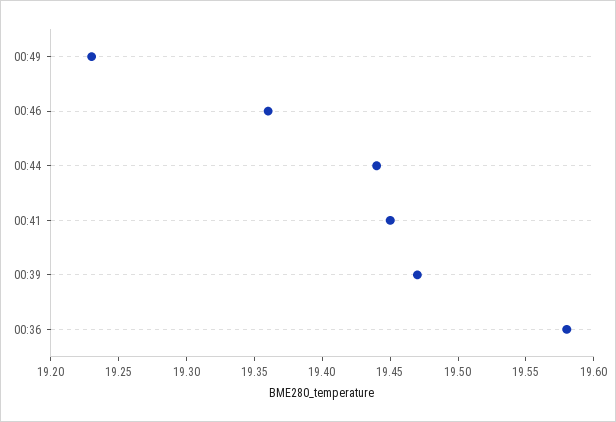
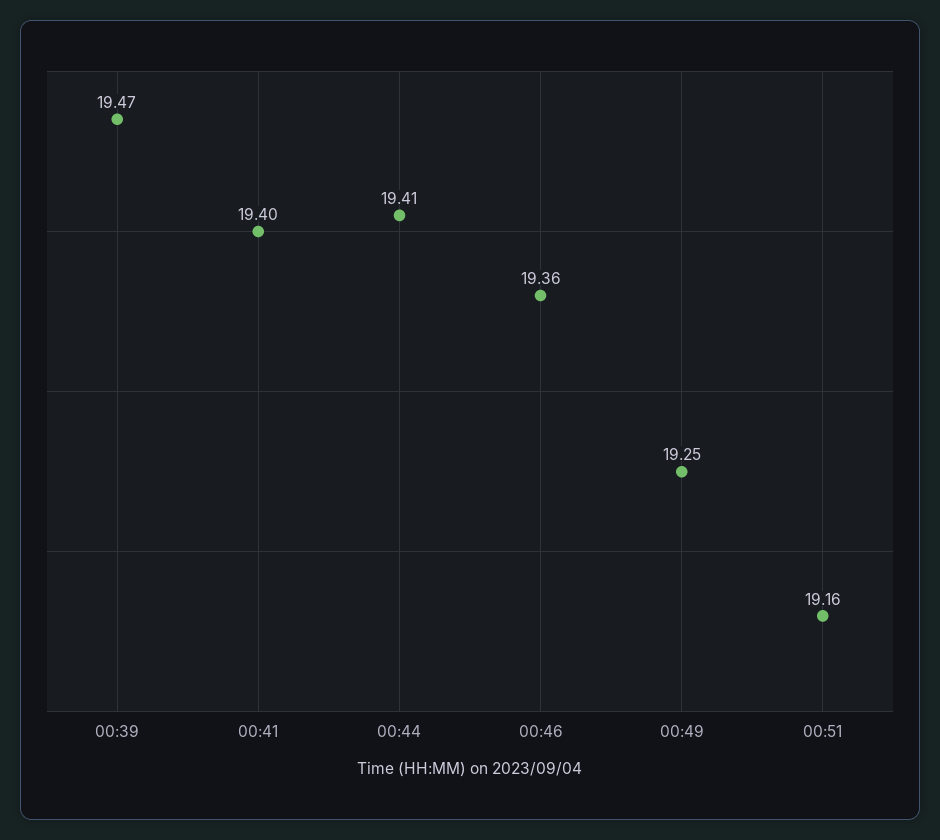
00:49: 19.23 -> 19.25
00:44: 19.44 -> 19.41
00:41: 19.45 -> 19.4
00:36: 19.58 -> none
00:51: none -> 19.16

